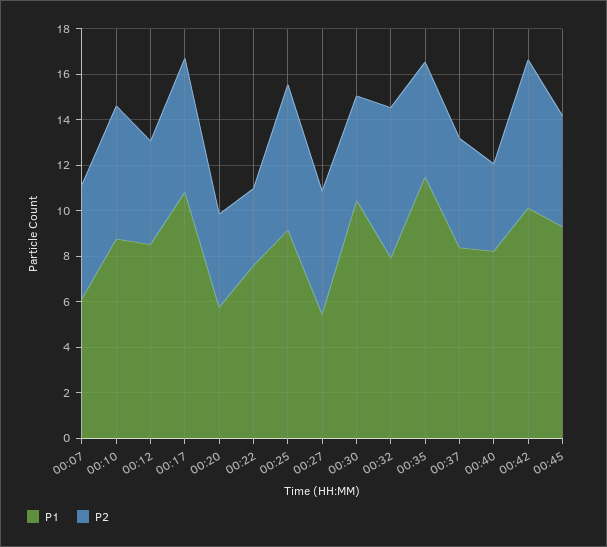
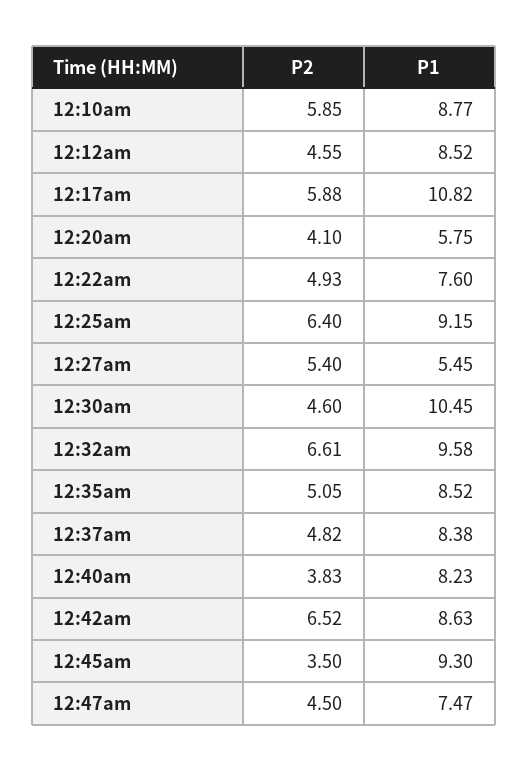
P1, 00:07: 6 -> none
P2, 00:07: 5 -> none
P2, 00:22: 3.5 -> 4.93
P1, 00:32: 8 -> 9.58
P1, 00:35: 11.5 -> 8.52
P1, 00:42: 10 -> 8.63
P2, 00:45: 5 -> 3.5
P2, 12:47am: none -> 4.5
P1, 12:47am: none -> 7.47

